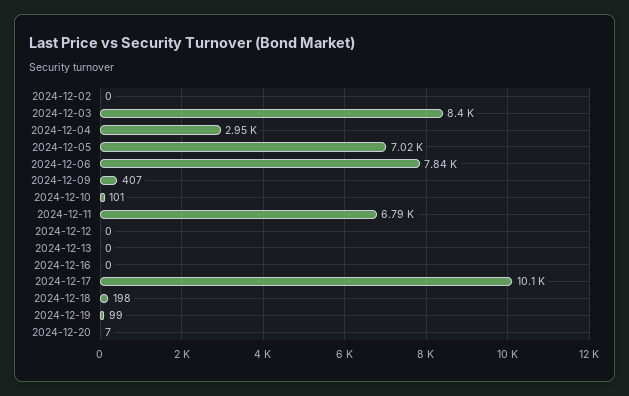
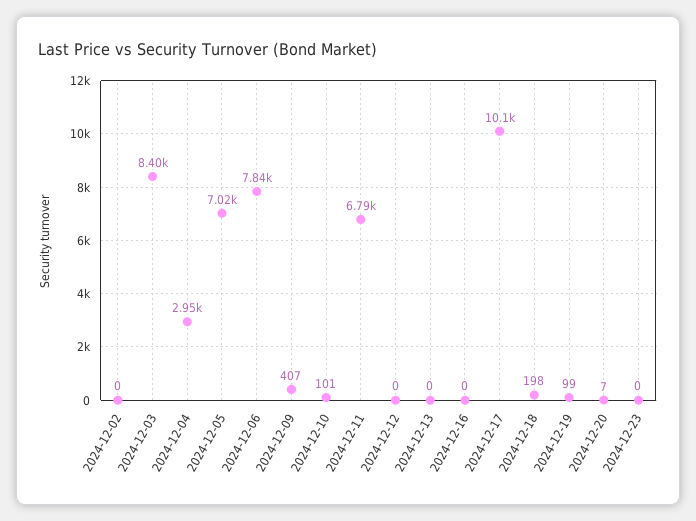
2024-12-23: none -> 0

